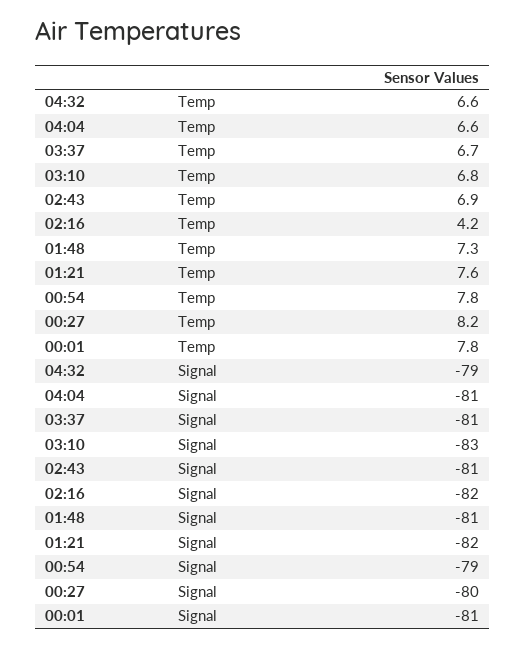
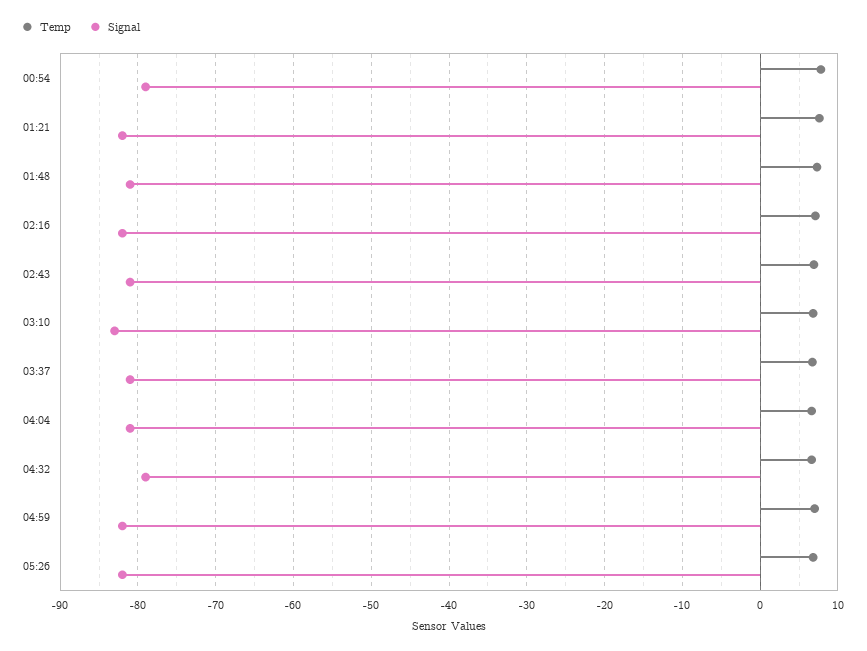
Temp, 02:16: 4.2 -> 7
Temp, 00:27: 8.2 -> none
Temp, 00:01: 7.8 -> none
Signal, 00:27: -80 -> none
Signal, 00:01: -81 -> none
Temp, 04:59: none -> 7
Signal, 04:59: none -> -82
Temp, 05:26: none -> 7
Signal, 05:26: none -> -82

